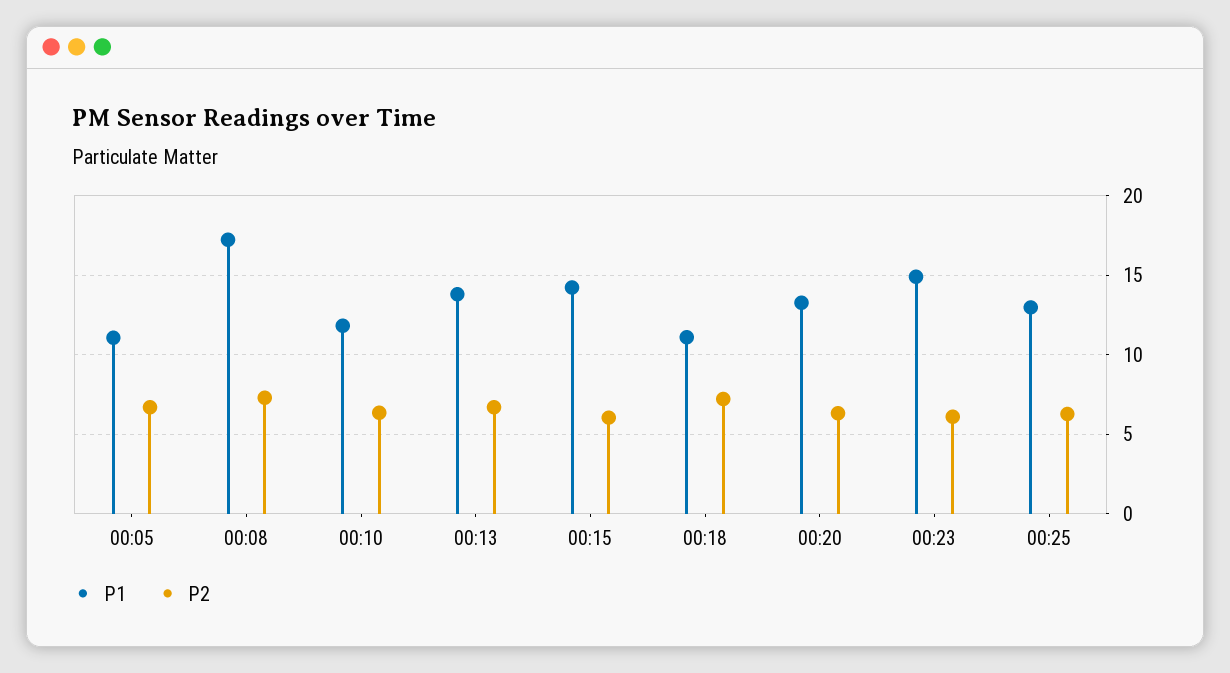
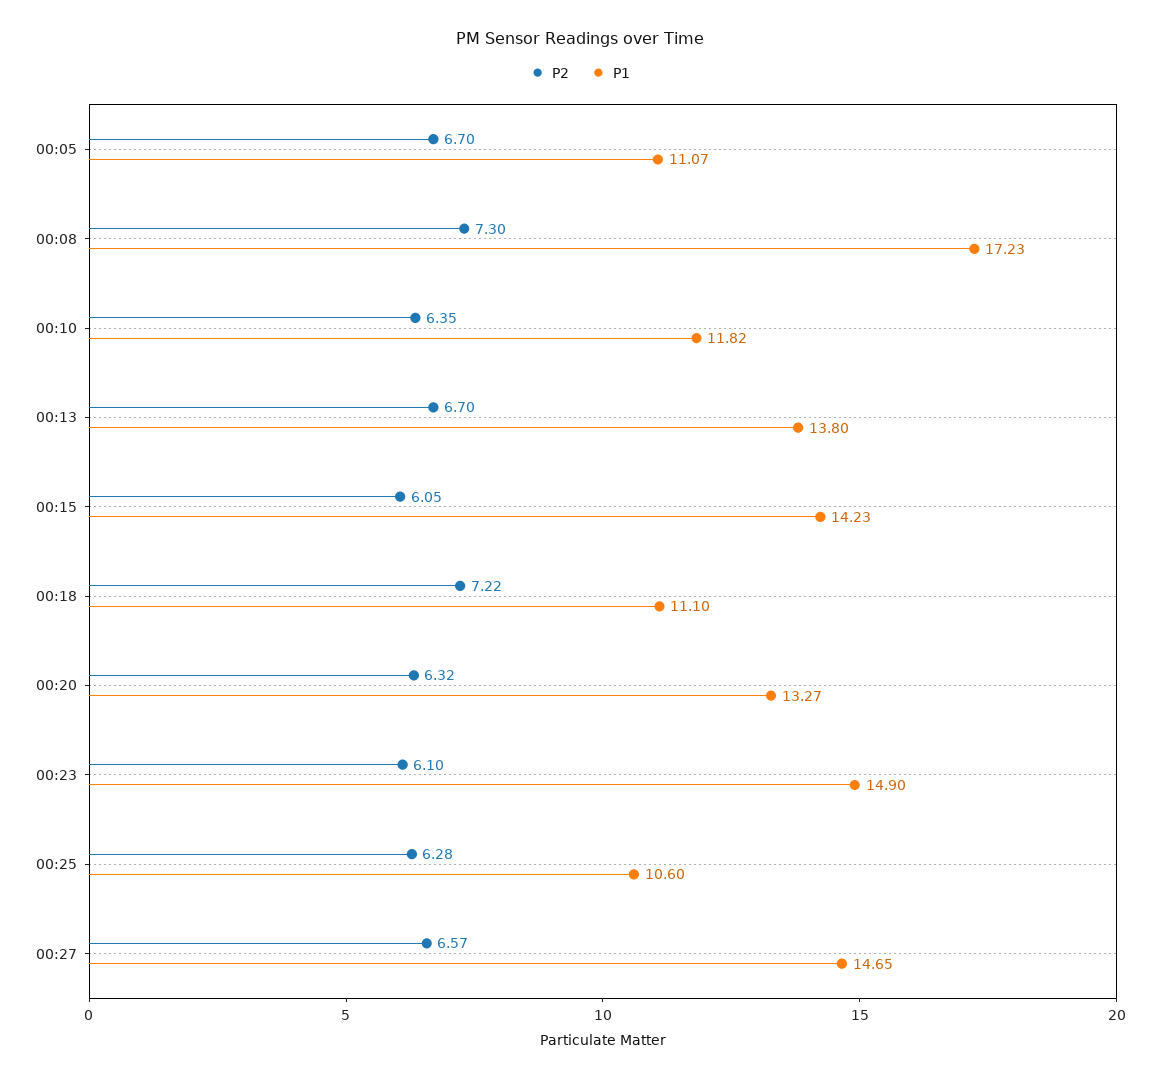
P1, 00:25: 13 -> 10.6
P2, 00:27: none -> 6.57
P1, 00:27: none -> 14.65

